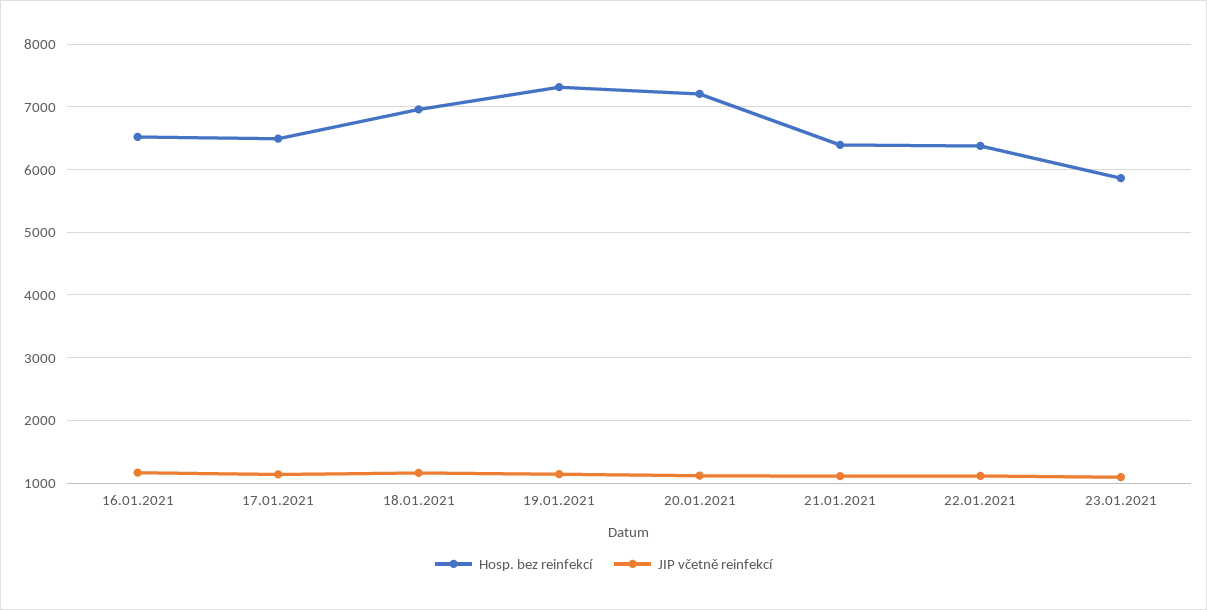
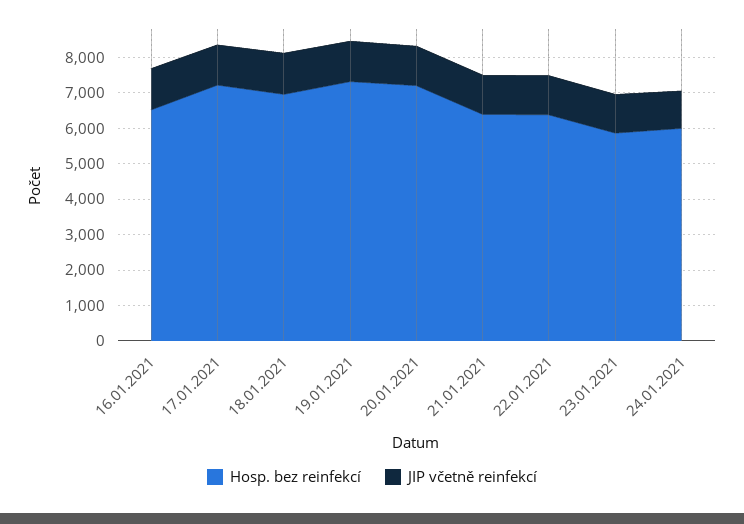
Hosp. bez reinfekcí, 17.01.2021: 6500 -> 7250
Hosp. bez reinfekcí, 24.01.2021: none -> 6000
JIP včetně reinfekcí, 24.01.2021: none -> 1000

